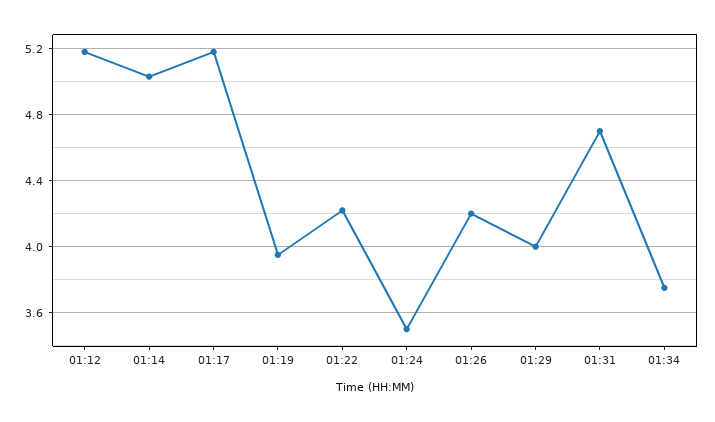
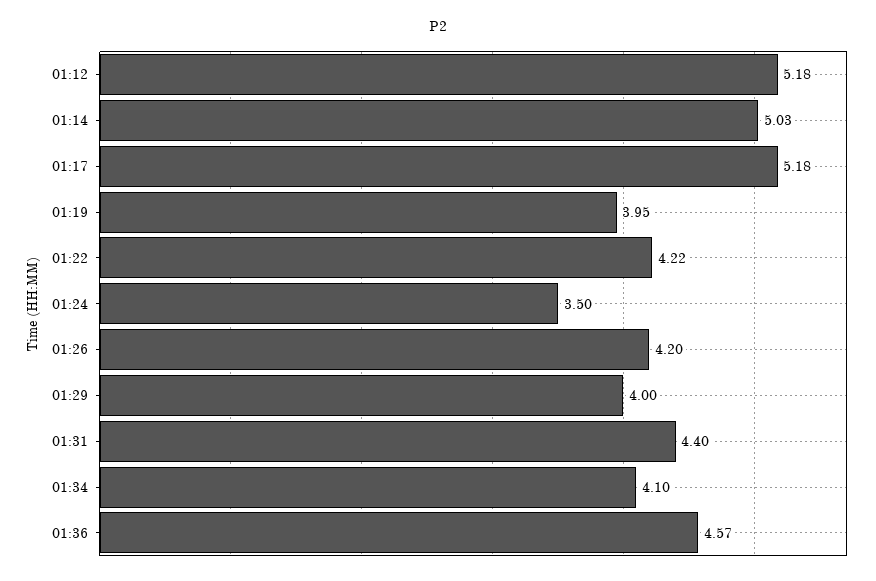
01:31: 4.7 -> 4.4
01:34: 3.75 -> 4.1
01:36: none -> 4.57

